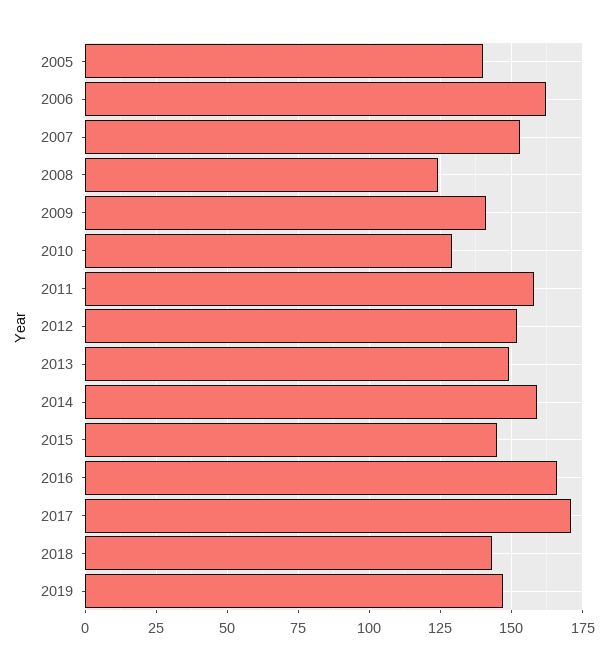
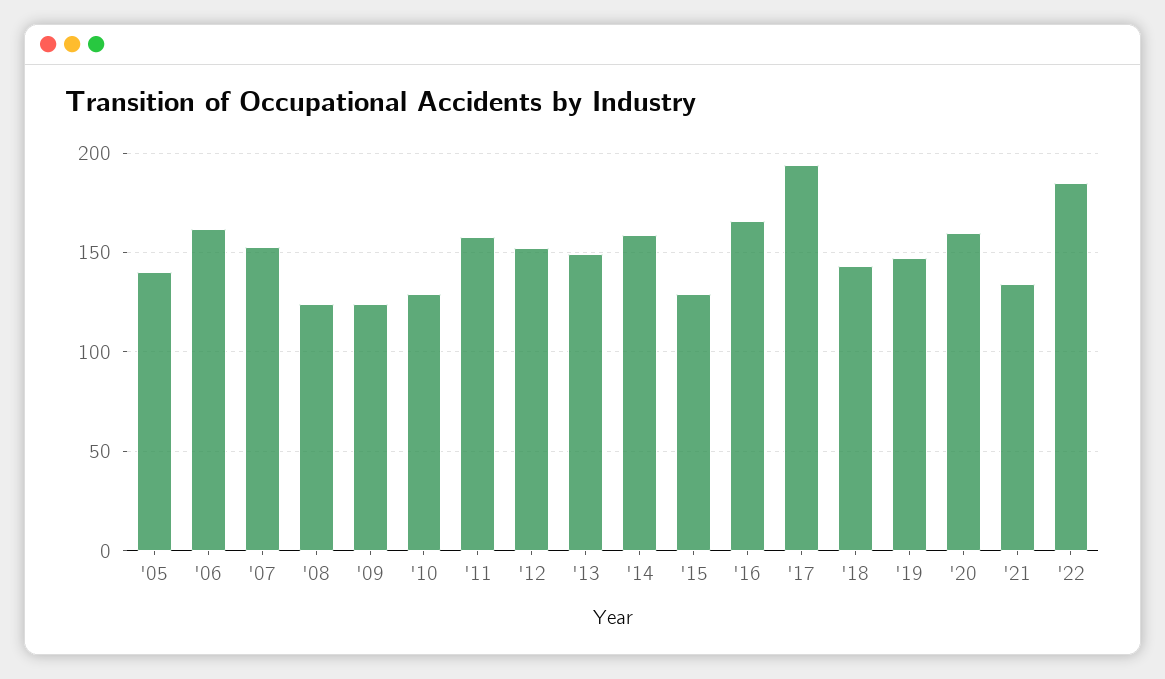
2009: 140 -> 125
2015: 145 -> 130
2017: 170 -> 195
'20: none -> 160
'21: none -> 135
'22: none -> 185

